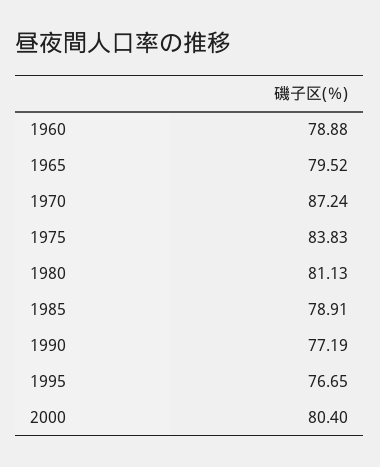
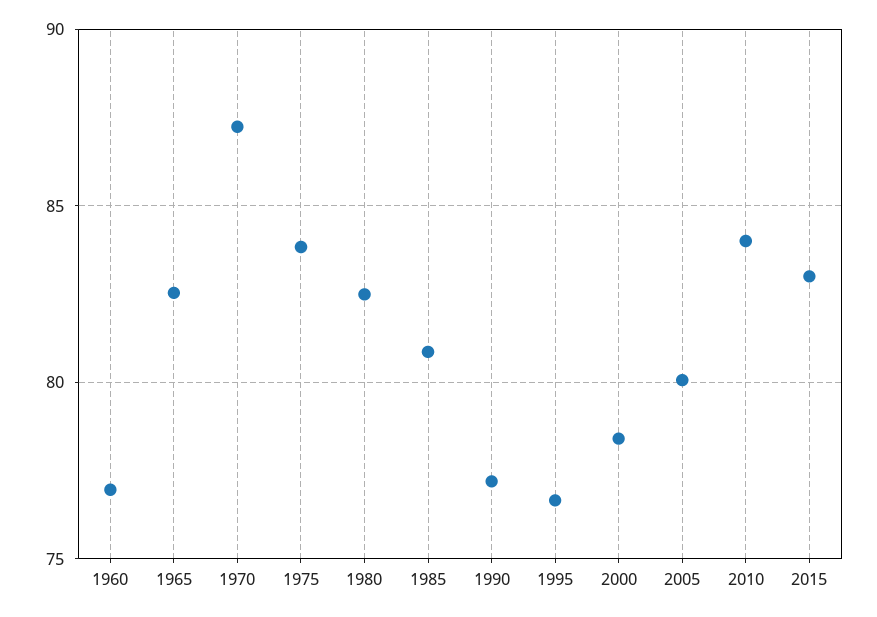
1960: 78.88 -> 77
1965: 79.52 -> 82.5
1980: 81.13 -> 82.5
1985: 78.91 -> 81
2000: 80.4 -> 78.5
2005: none -> 80
2010: none -> 84
2015: none -> 83

